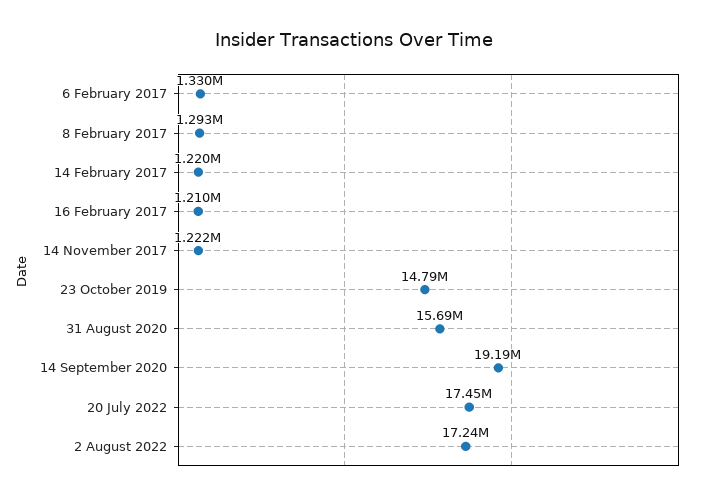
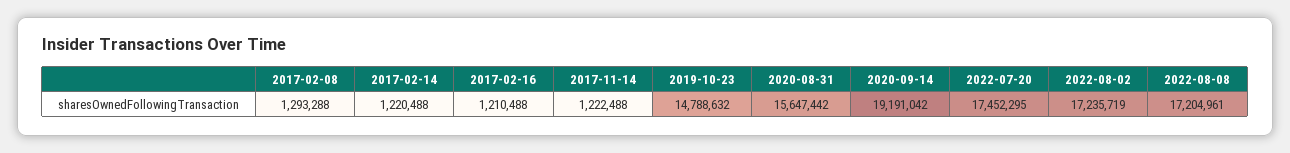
6 February 2017: 1330000 -> none
31 August 2020: 15690000 -> 15647442
2022-08-08: none -> 17204961

